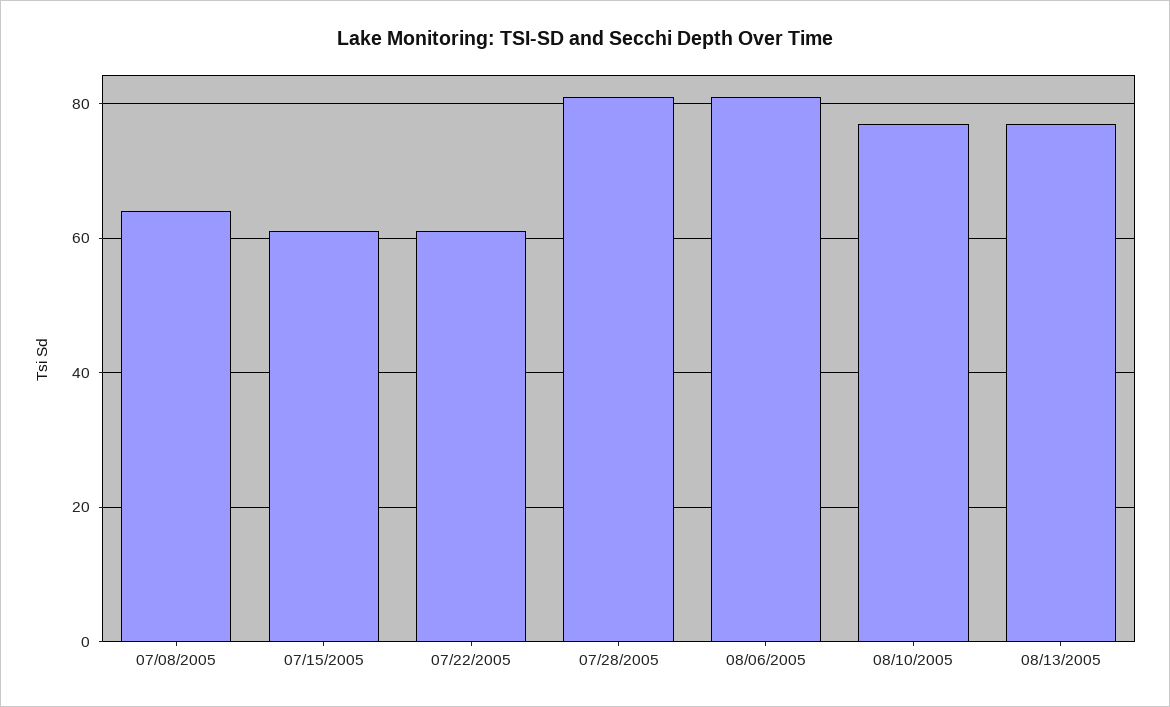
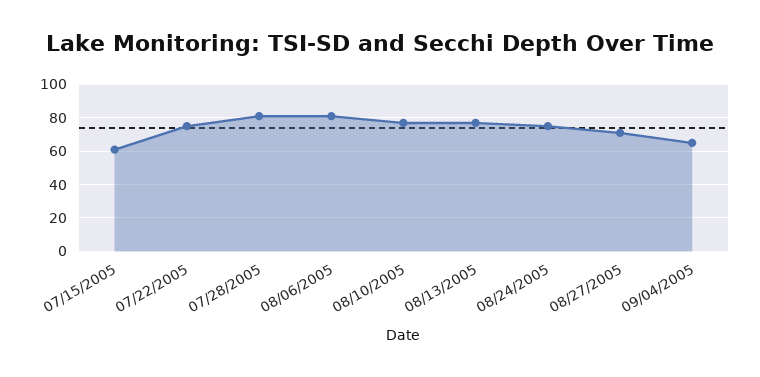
07/08/2005: 65 -> none
07/22/2005: 60 -> 75
08/24/2005: none -> 75
08/27/2005: none -> 70
09/04/2005: none -> 65

